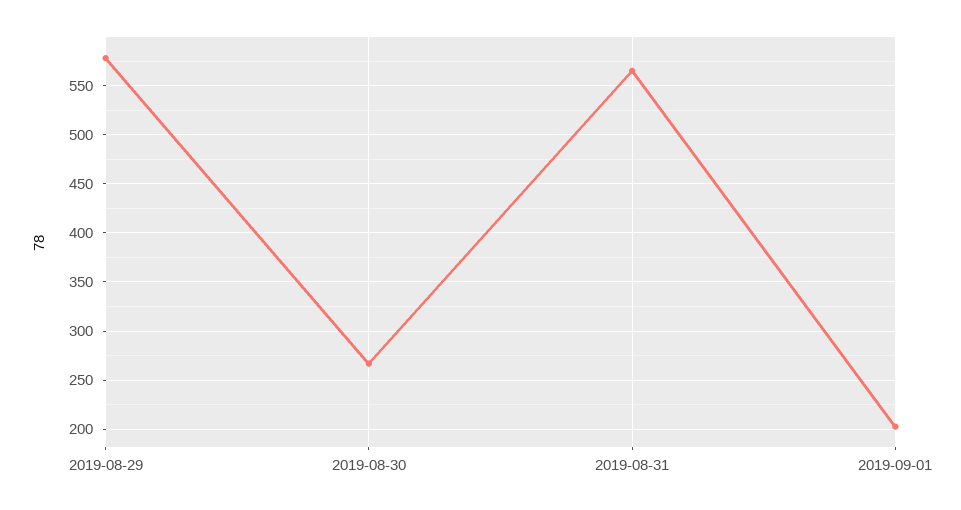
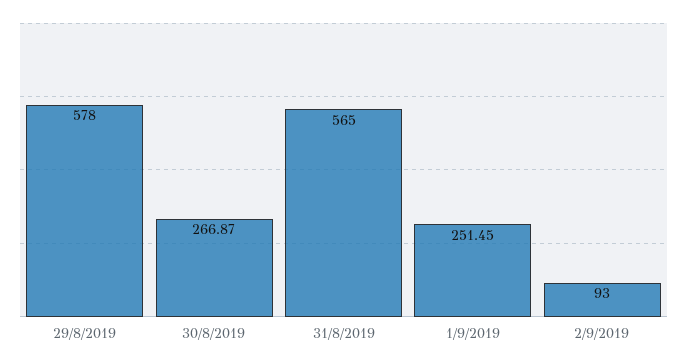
2019-09-01: 200 -> 251.45
2/9/2019: none -> 93

